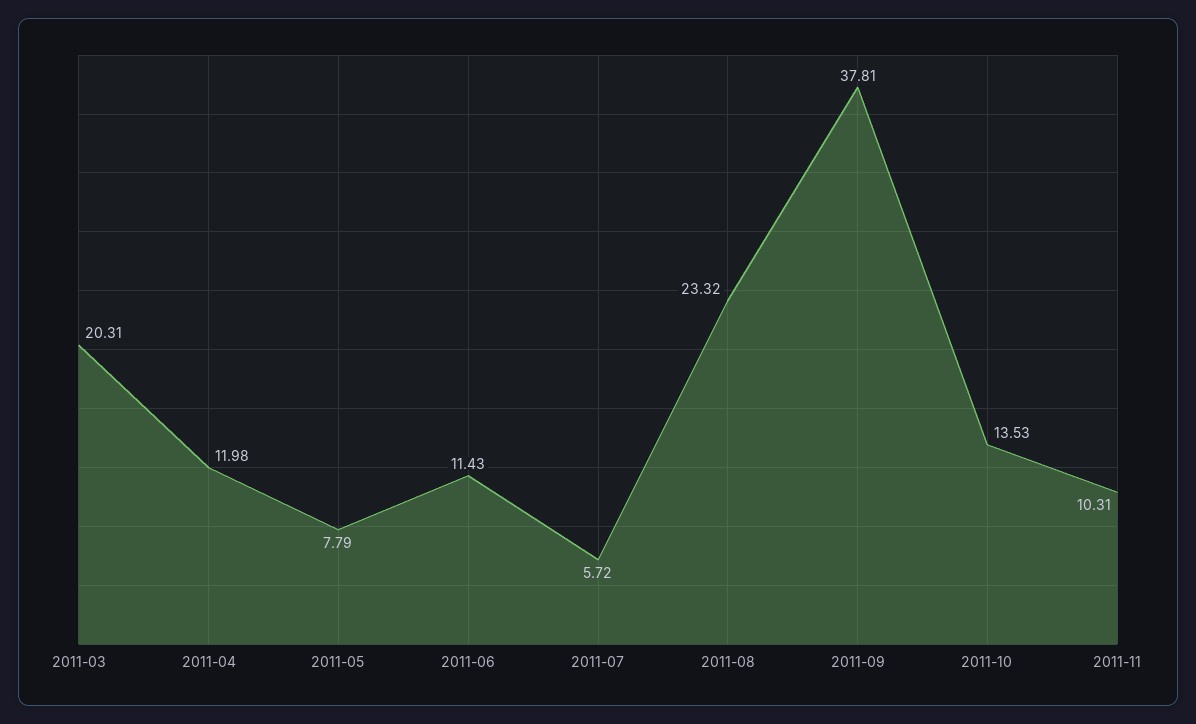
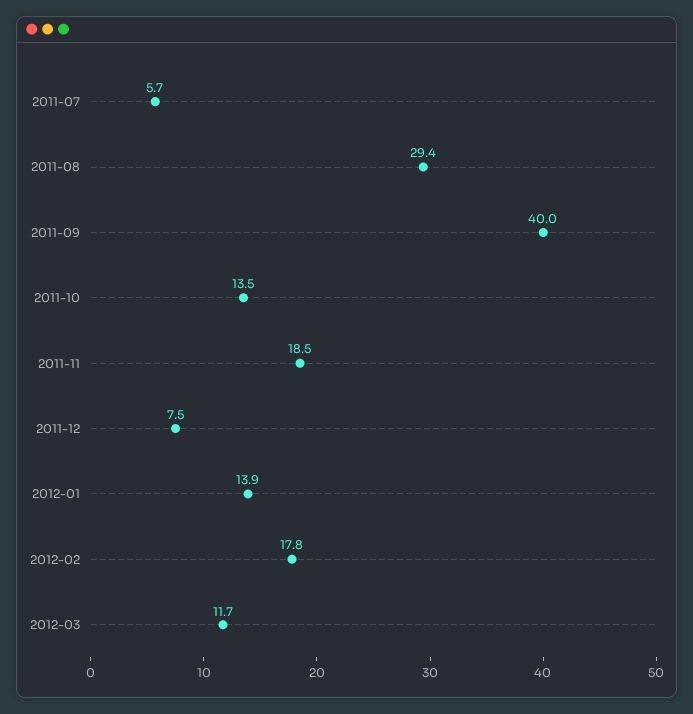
2011-03: 20.31 -> none
2011-04: 11.98 -> none
2011-05: 7.79 -> none
2011-06: 11.43 -> none
2011-08: 23.32 -> 29.4
2011-09: 37.81 -> 40
2011-11: 10.31 -> 18.5
2011-12: none -> 7.5
2012-01: none -> 13.9
2012-02: none -> 17.8
2012-03: none -> 11.7

